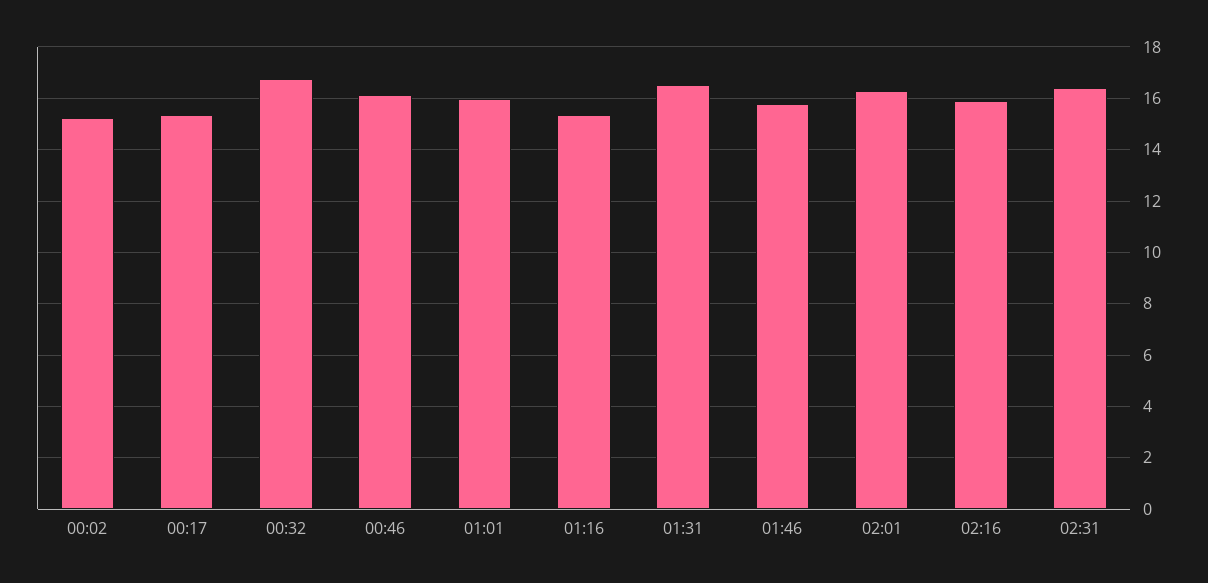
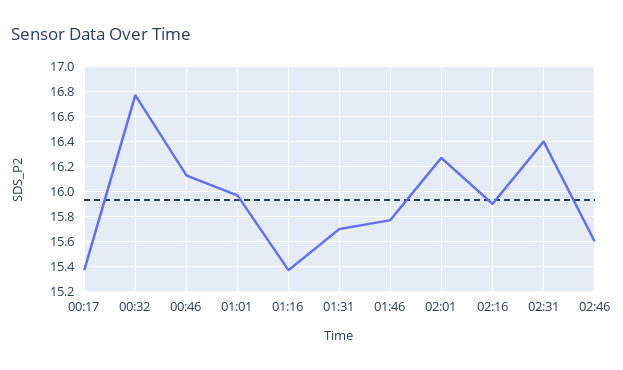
00:02: 15.25 -> none
01:31: 16.5 -> 15.7
02:46: none -> 15.6

